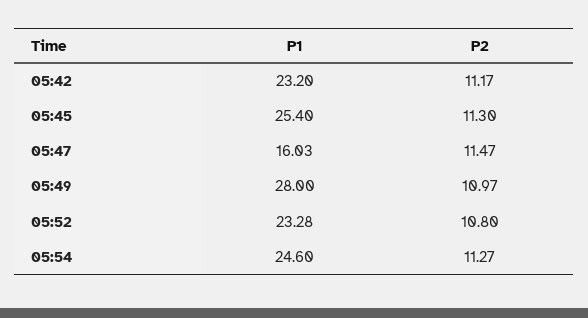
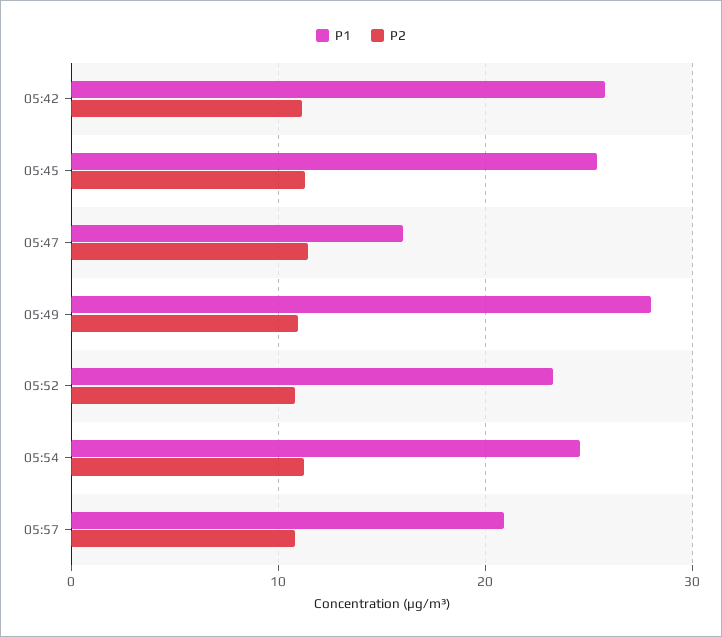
P1, 05:42: 23.2 -> 26
P1, 05:57: none -> 21
P2, 05:57: none -> 11

